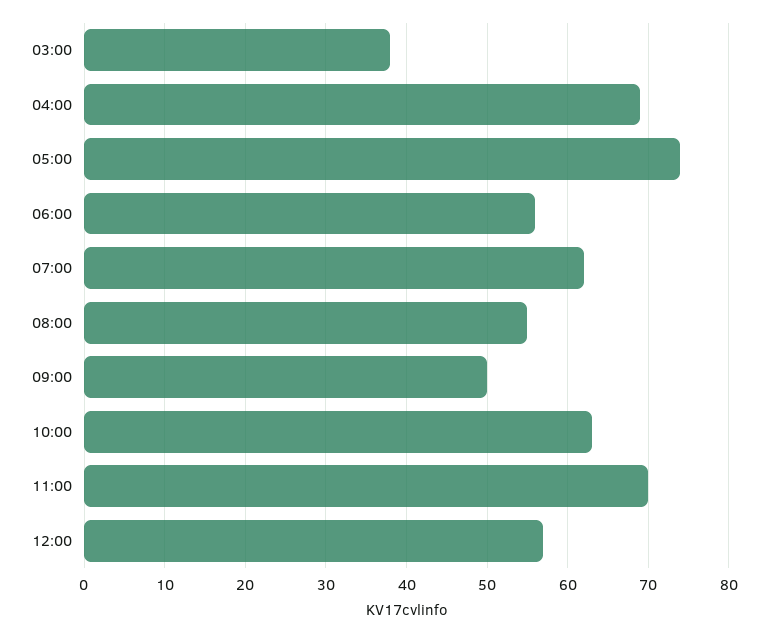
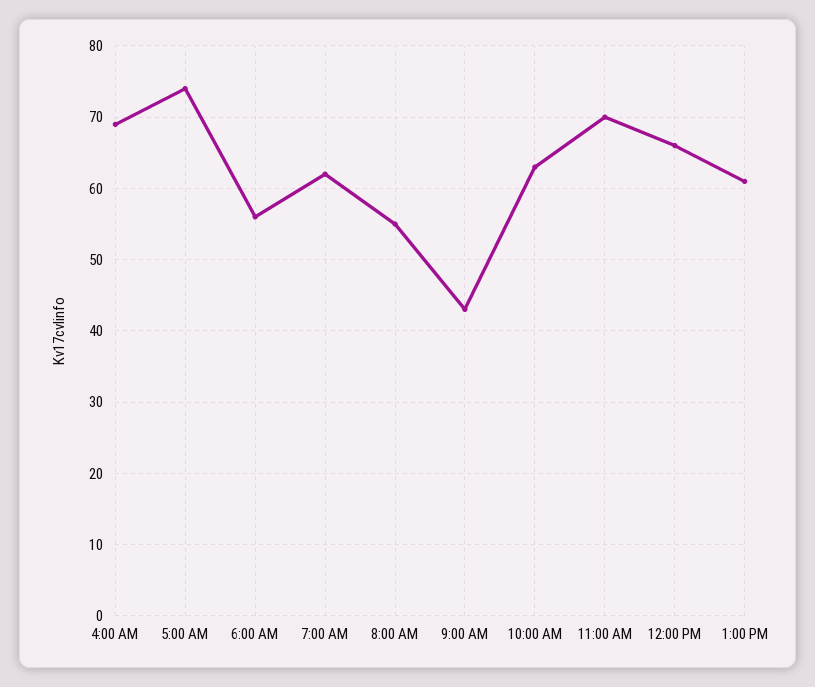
03:00: 38 -> none
09:00: 50 -> 43
12:00: 57 -> 66
1:00 PM: none -> 61

